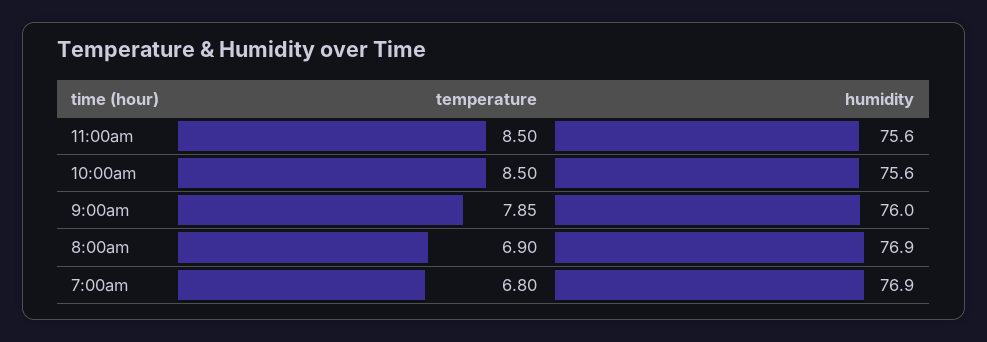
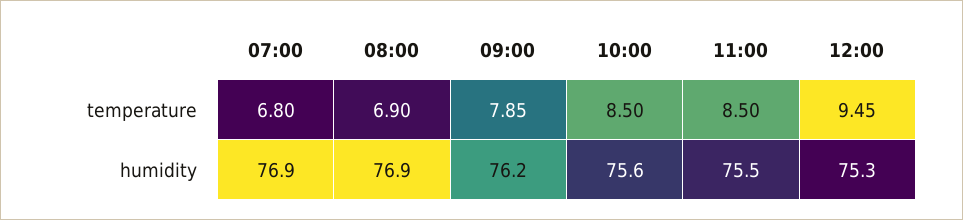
humidity, 11:00am: 75.6 -> 75.5
humidity, 9:00am: 76 -> 76.2
temperature, 12:00: none -> 9.45
humidity, 12:00: none -> 75.3

